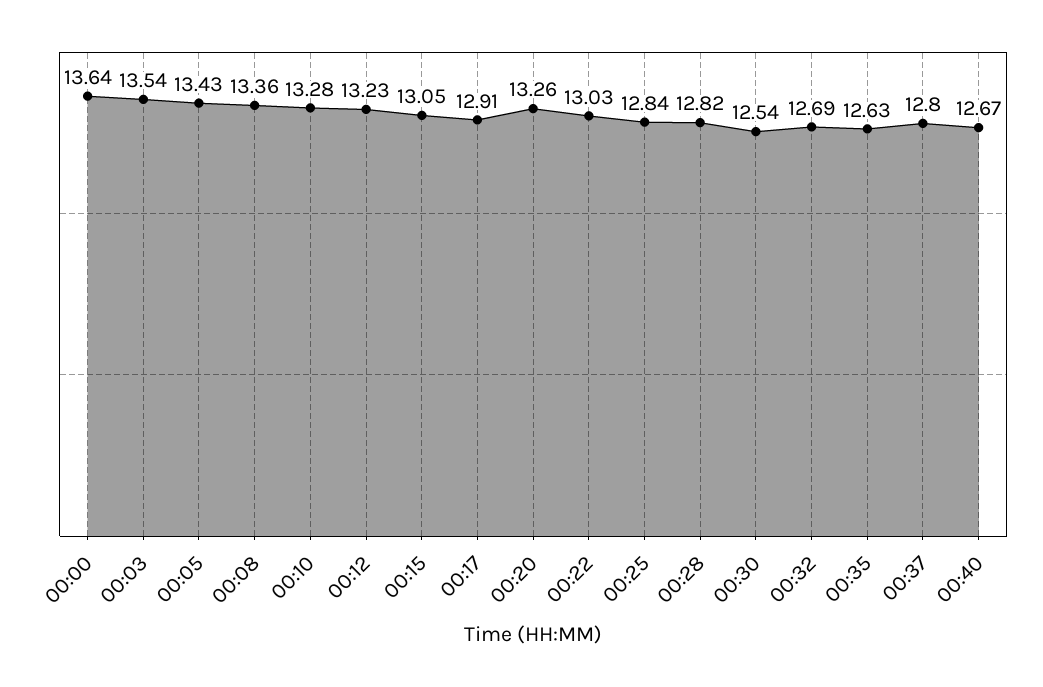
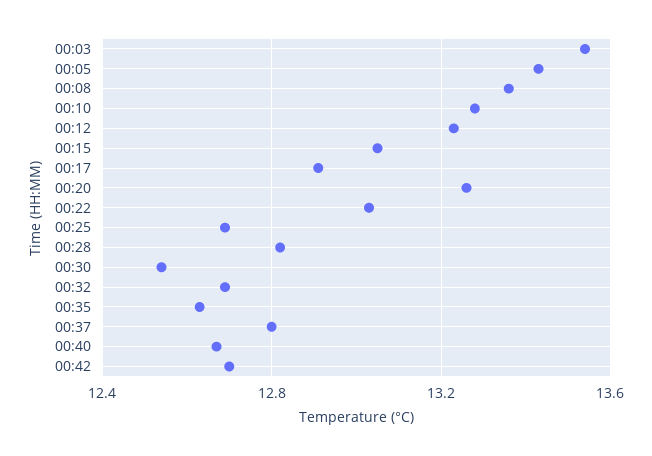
00:00: 13.64 -> none
00:25: 12.84 -> 12.7
00:42: none -> 12.7

